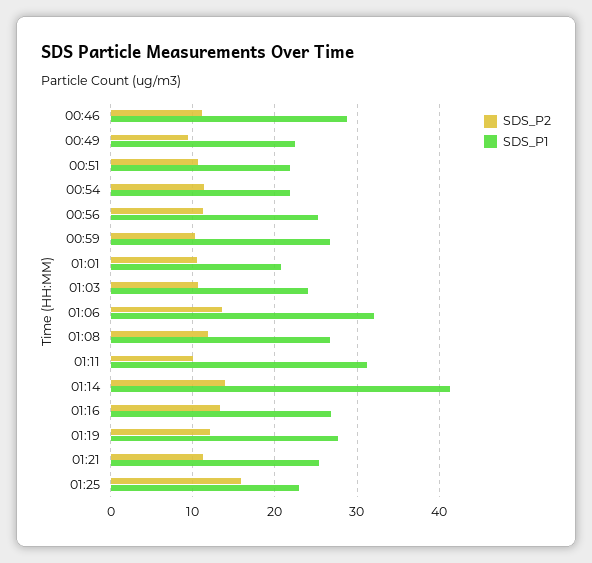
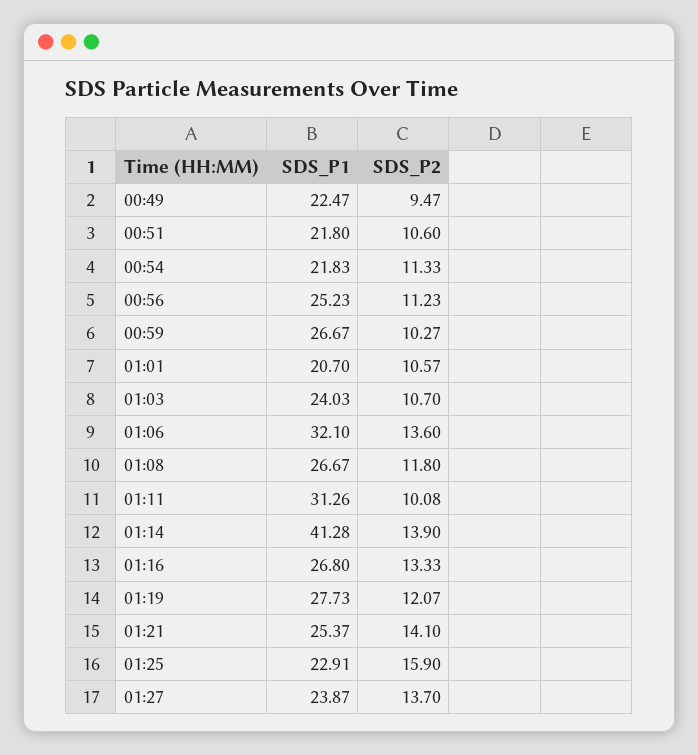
SDS_P2, 00:46: 11 -> none
SDS_P1, 00:46: 29 -> none
SDS_P2, 01:21: 11 -> 14.1
SDS_P1, 01:27: none -> 23.87
SDS_P2, 01:27: none -> 13.7

